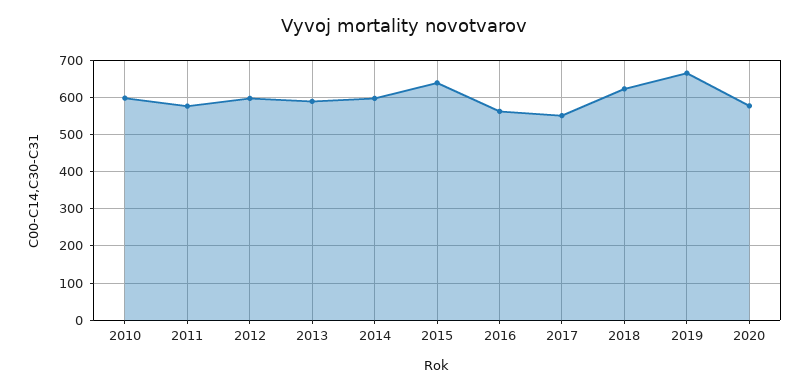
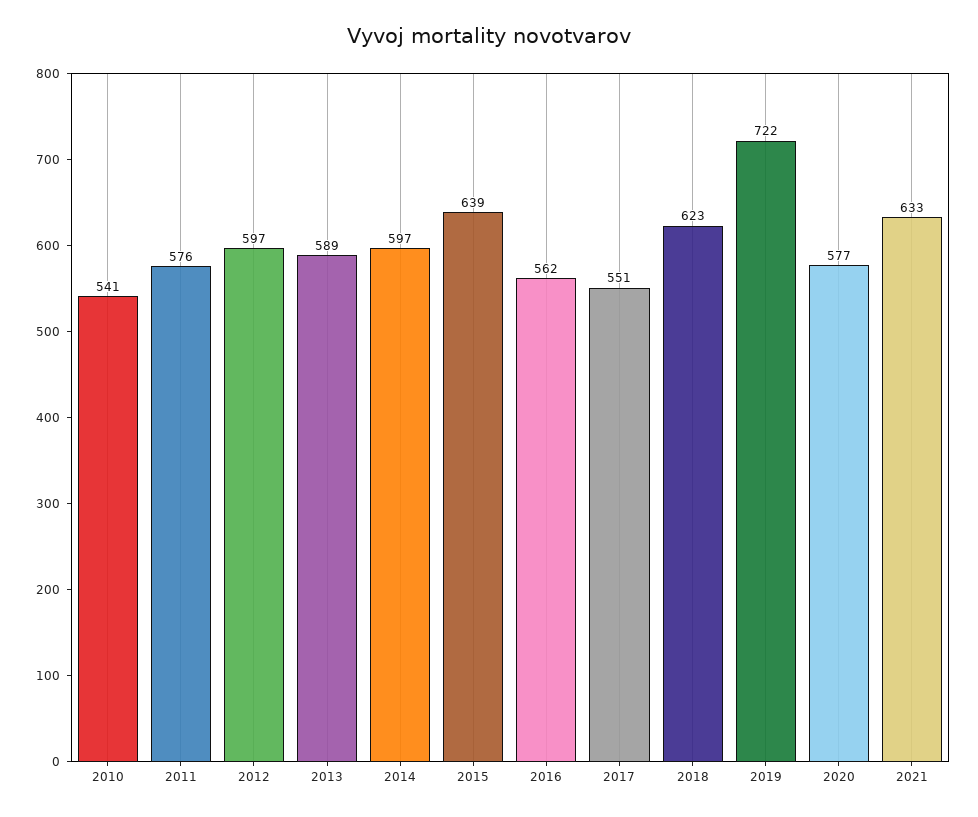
2010: 600 -> 541
2019: 660 -> 722
2021: none -> 633

